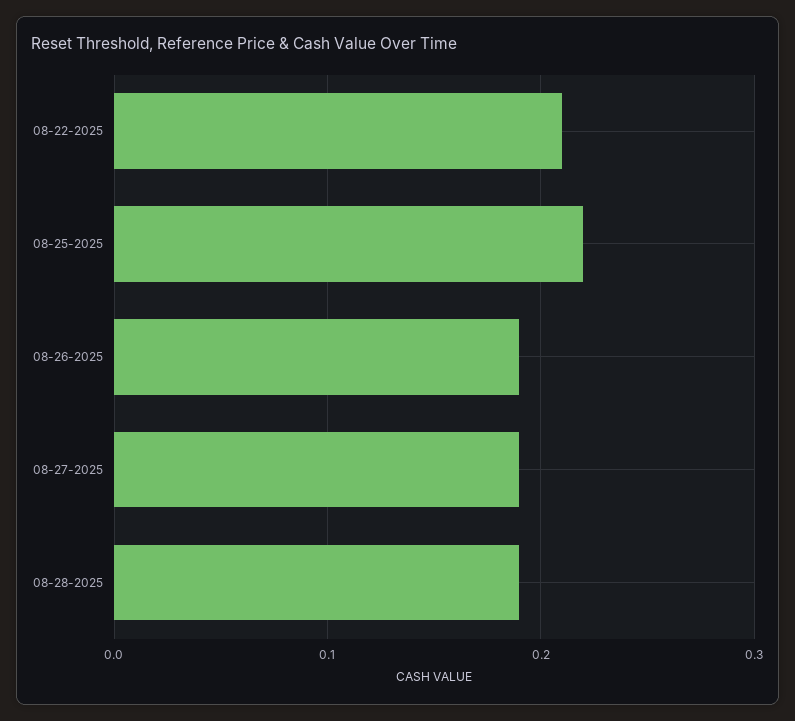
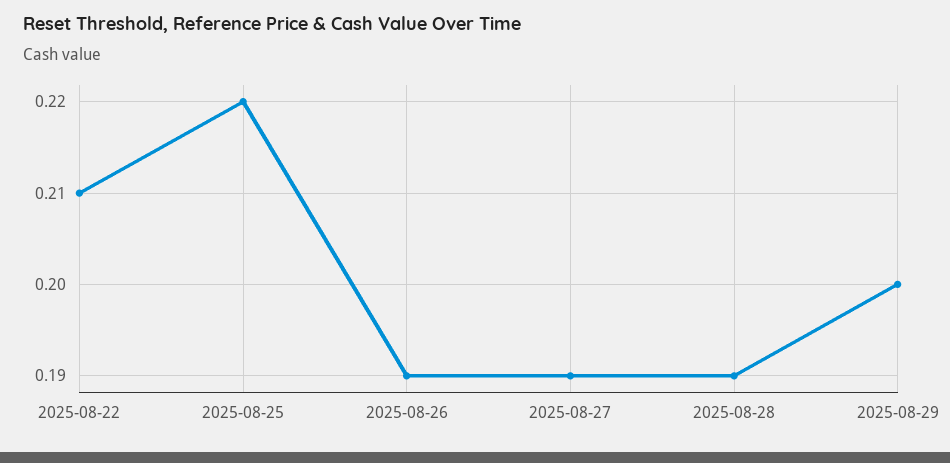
2025-08-29: none -> 0.2

